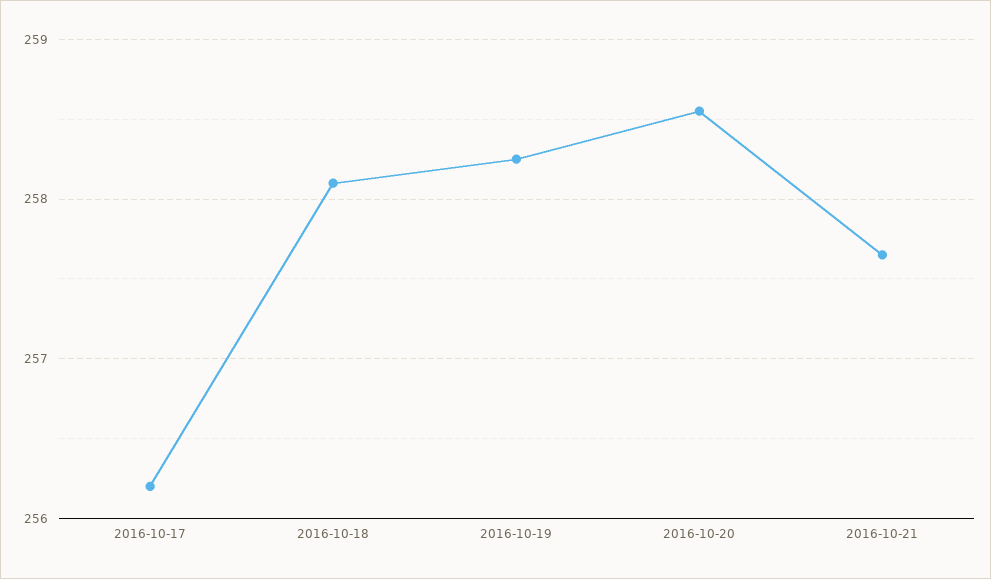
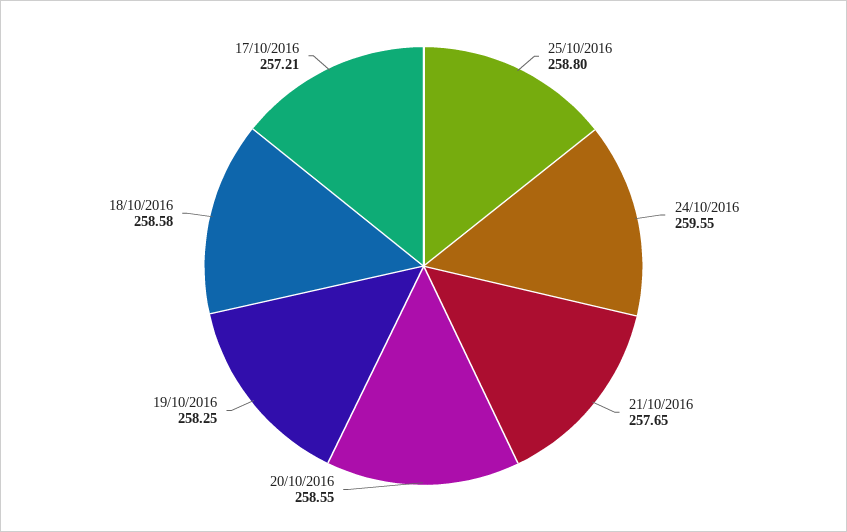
2016-10-17: 256.2 -> 257.21
2016-10-18: 258.1 -> 258.58
25/10/2016: none -> 258.8
24/10/2016: none -> 259.55

